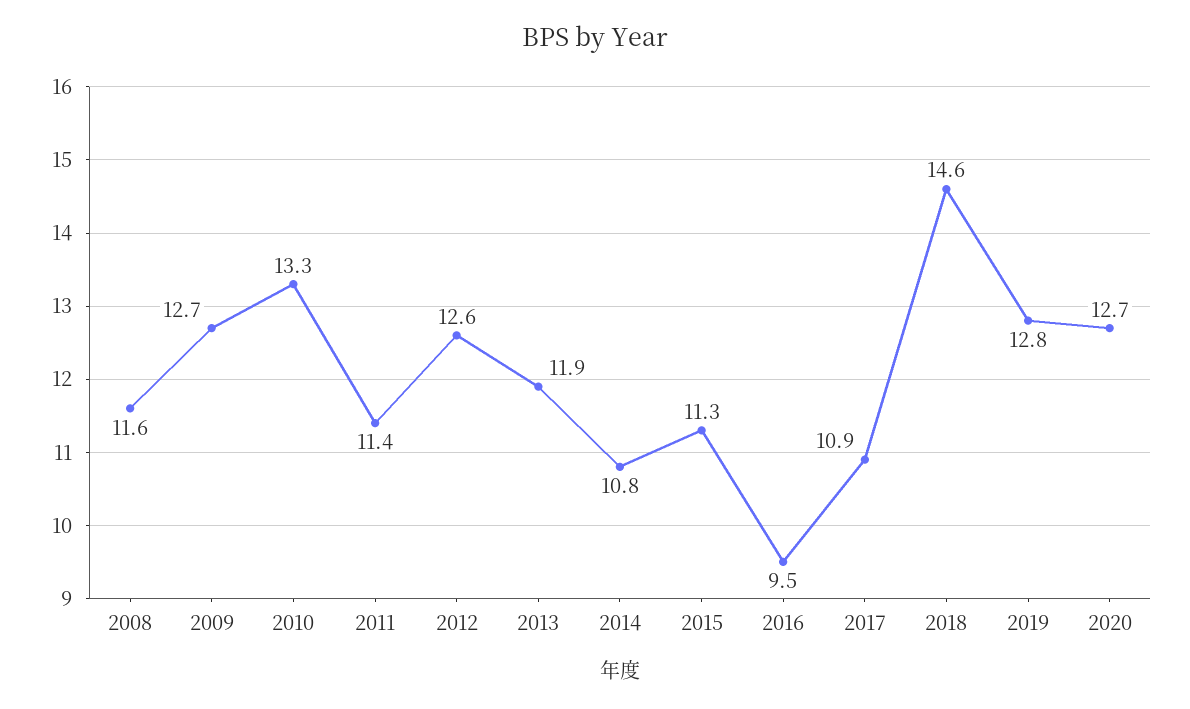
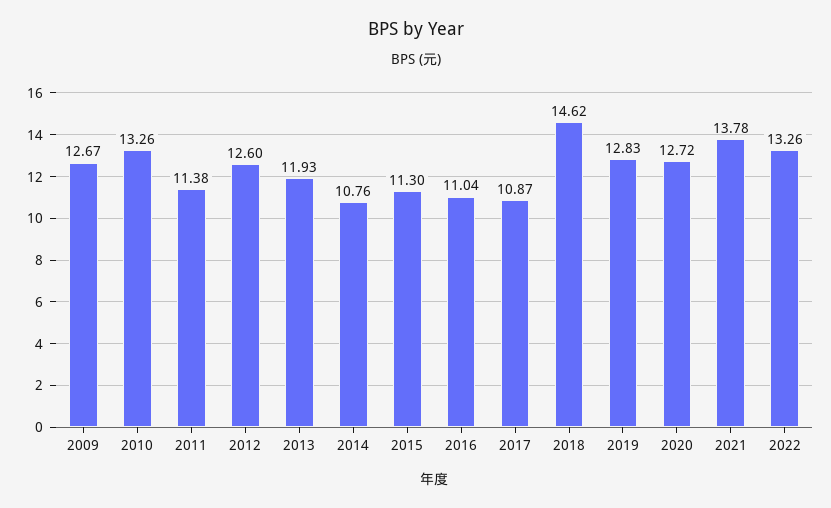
2008: 11.6 -> none
2016: 9.5 -> 11.04
2021: none -> 13.78
2022: none -> 13.26

